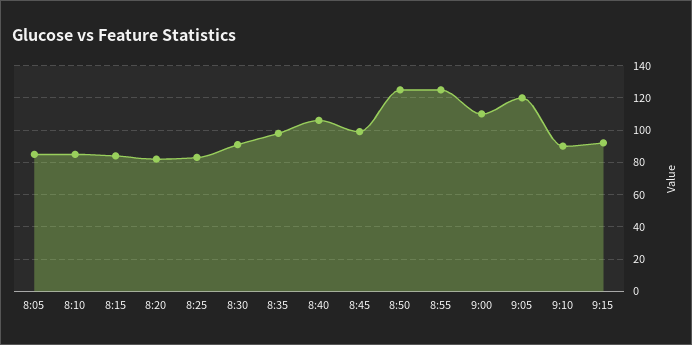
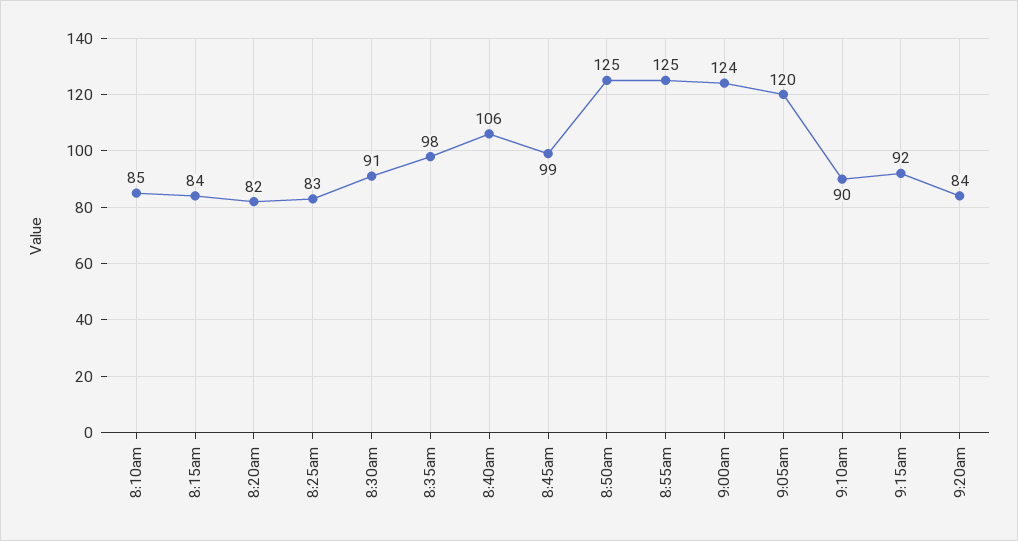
8:05: 85 -> none
9:00: 110 -> 124
9:20am: none -> 84

